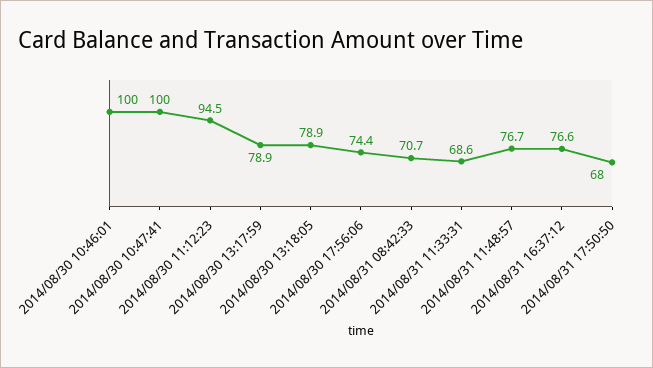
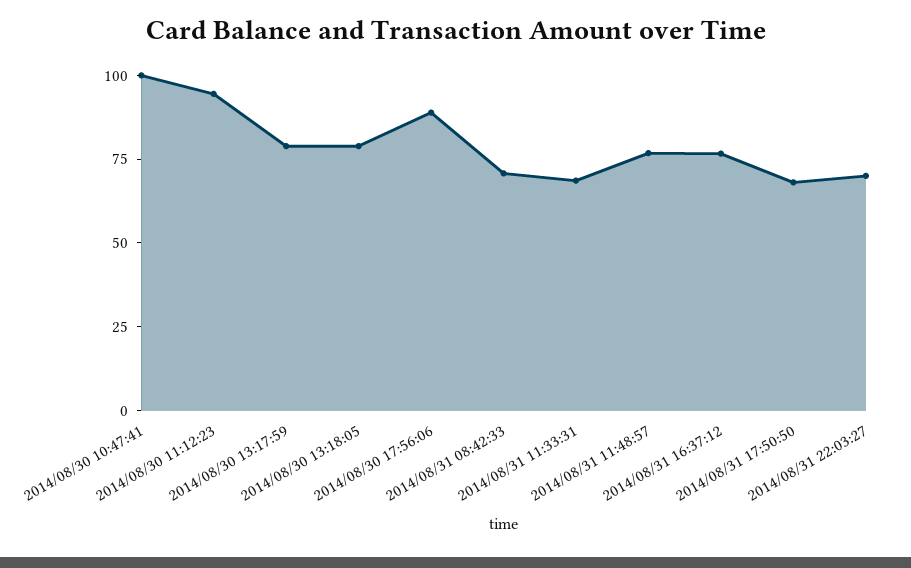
2014/08/30 10:46:01: 100 -> none
2014/08/30 17:56:06: 74.4 -> 90
2014/08/31 22:03:27: none -> 70

